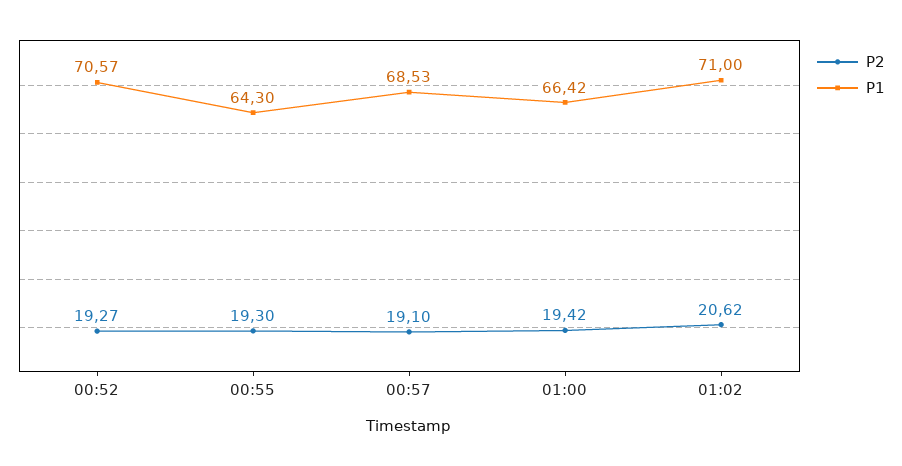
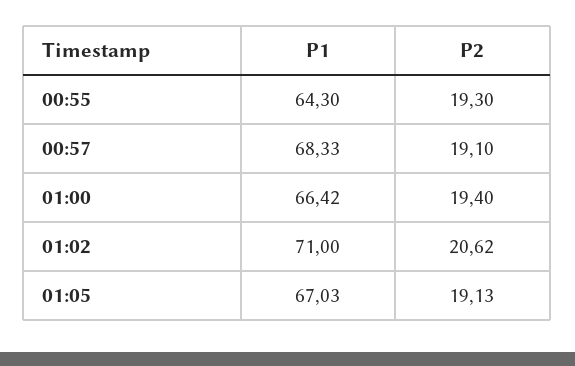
P2, 00:52: 19.27 -> none
P1, 00:52: 70.57 -> none
P1, 00:57: 68.53 -> 68.33
P2, 01:00: 19.42 -> 19.4
P1, 01:05: none -> 67.03
P2, 01:05: none -> 19.13

